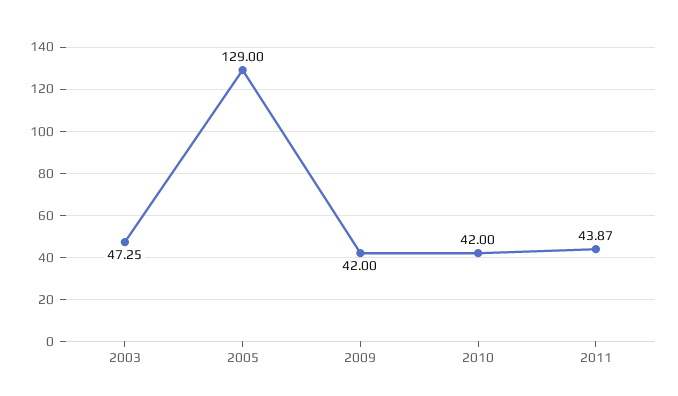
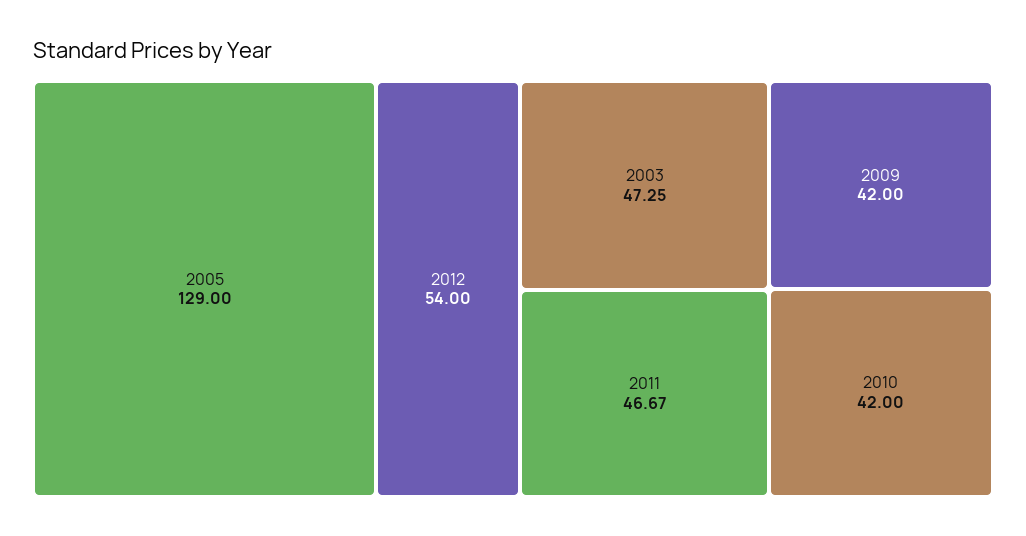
2011: 43.87 -> 46.67
2012: none -> 54

